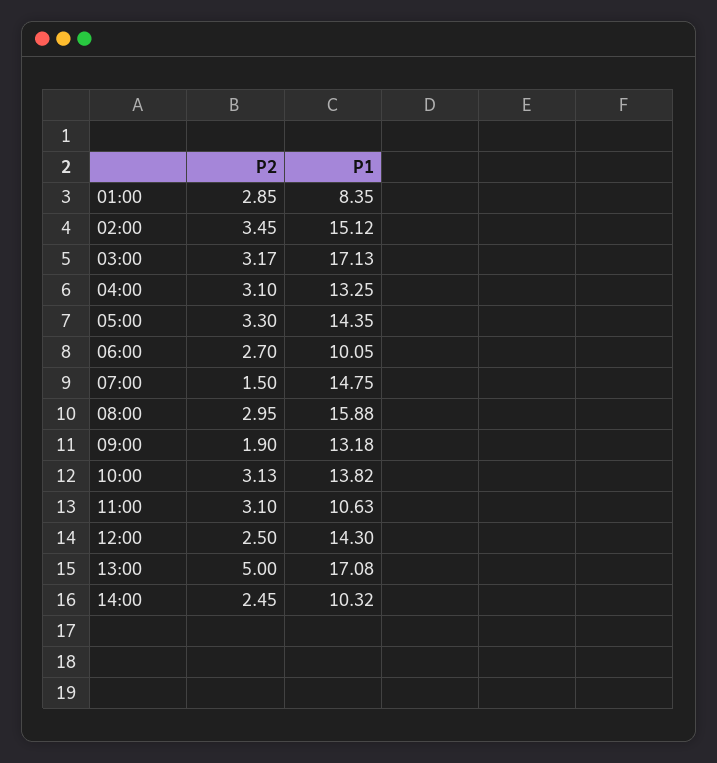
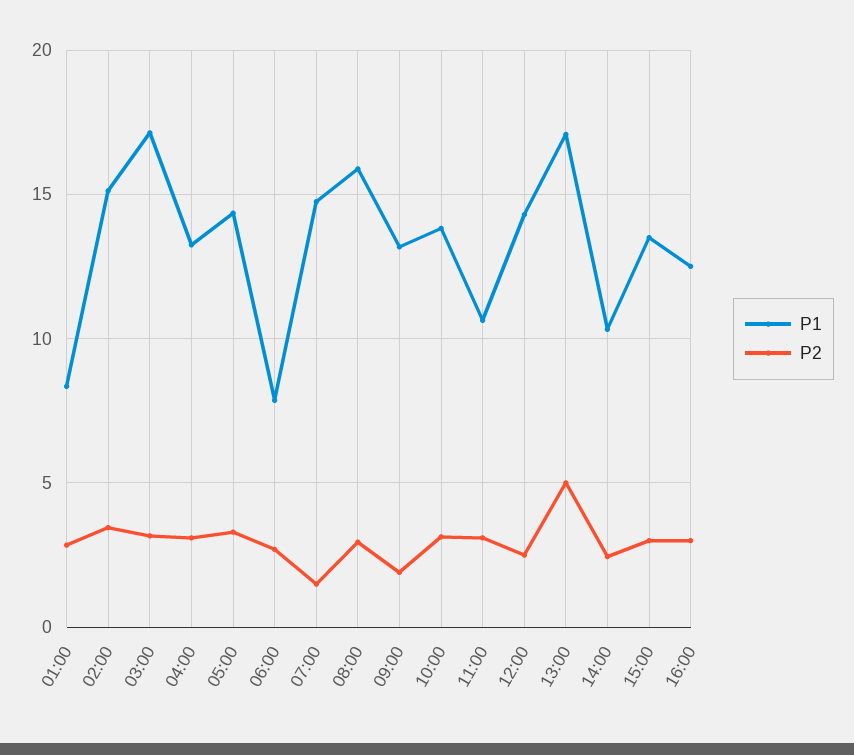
P1, 06:00: 10.05 -> 8
P1, 15:00: none -> 13.5
P2, 15:00: none -> 3
P1, 16:00: none -> 12.5
P2, 16:00: none -> 3

